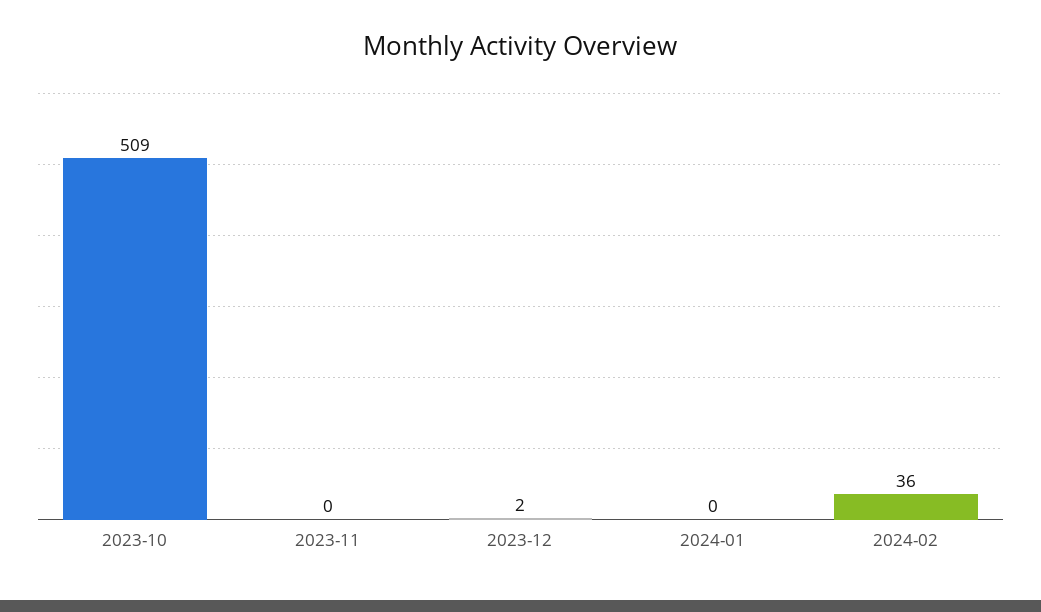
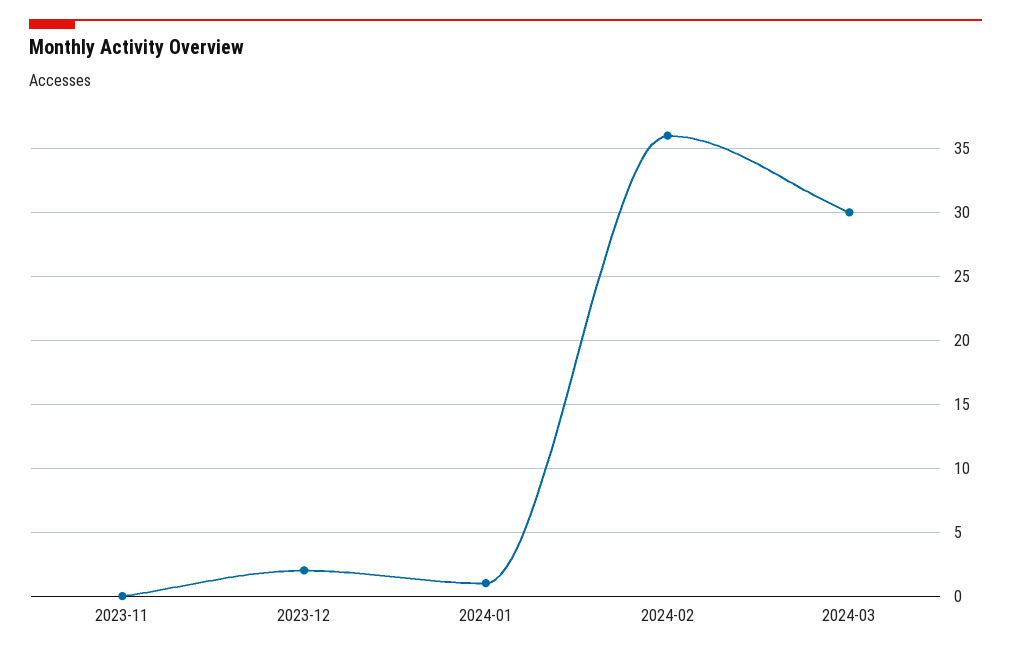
2023-10: 509 -> none
2024-01: 0 -> 1
2024-03: none -> 30

